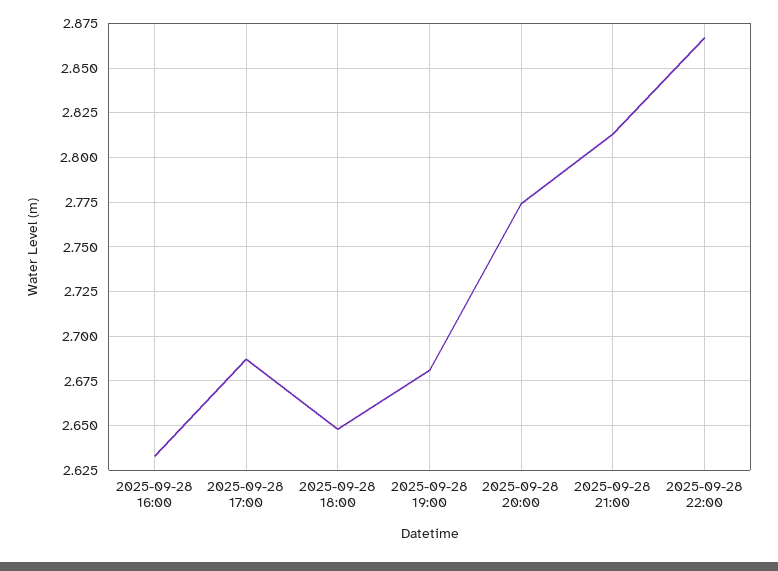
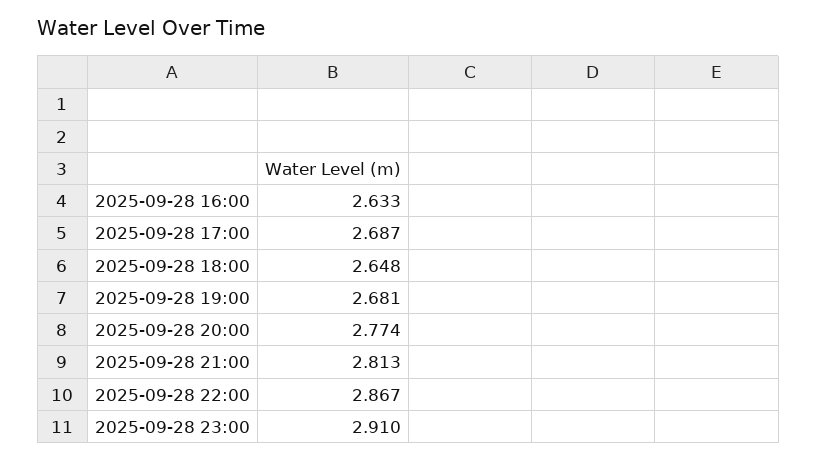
2025-09-28 23:00: none -> 2.91

